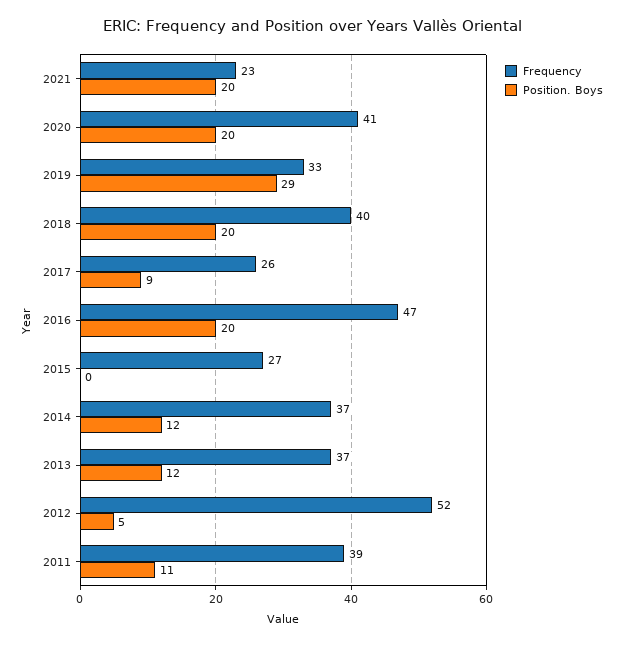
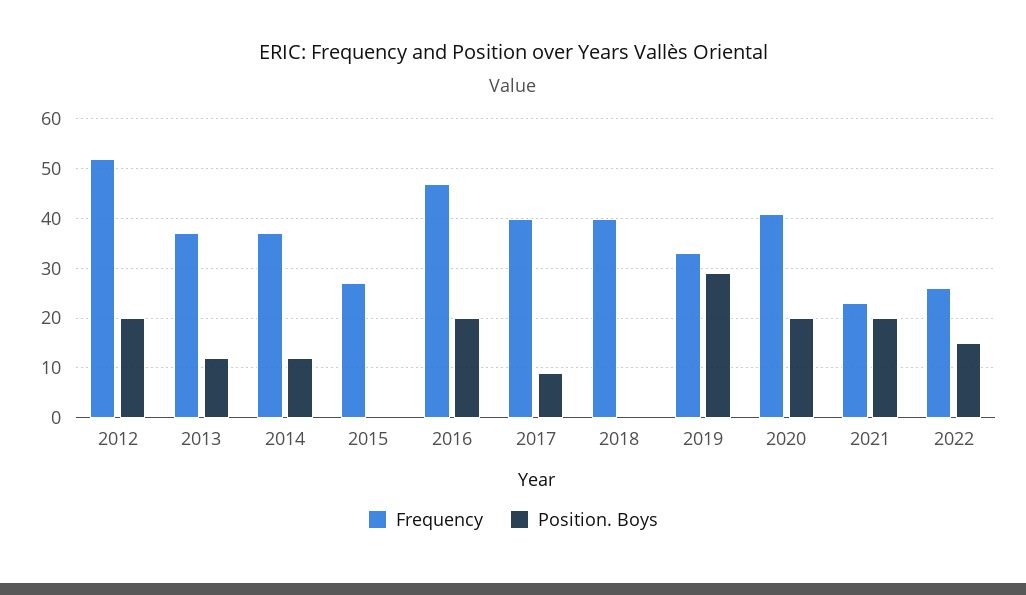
Position. Boys, 2018: 20 -> 0
Frequency, 2017: 26 -> 40
Position. Boys, 2012: 5 -> 20
Frequency, 2011: 39 -> none
Position. Boys, 2011: 11 -> none
Frequency, 2022: none -> 25
Position. Boys, 2022: none -> 15

